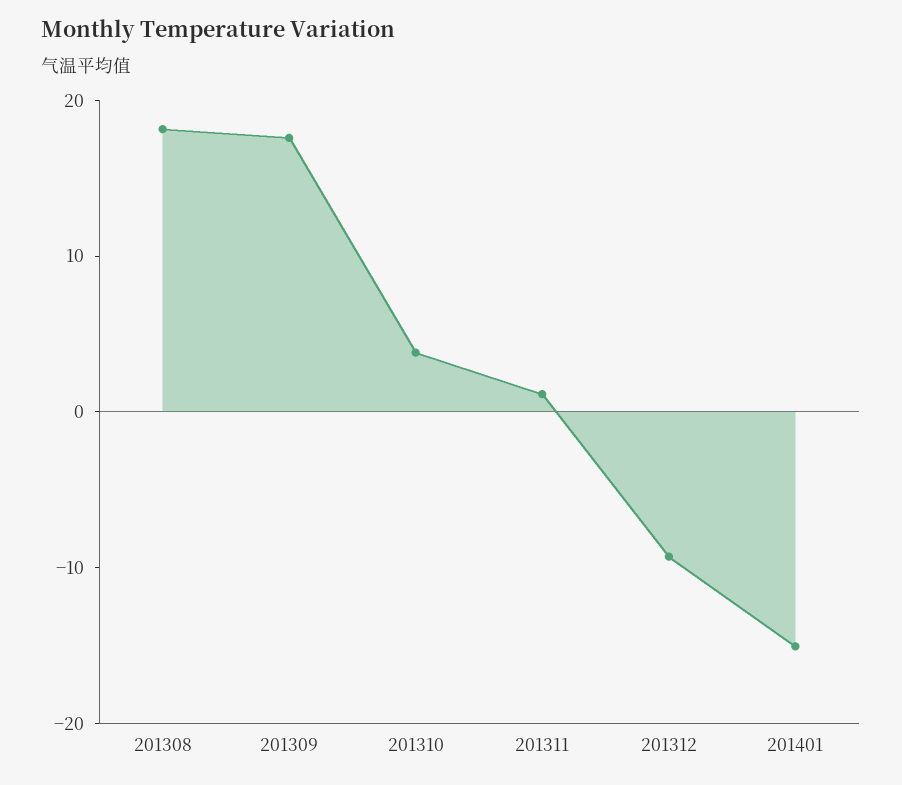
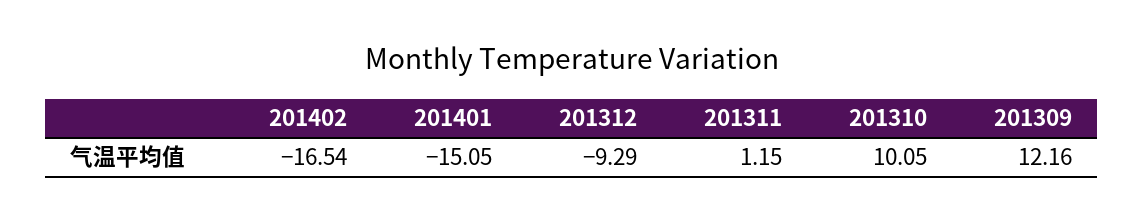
201308: 18 -> none
201309: 18 -> 12.16
201310: 4 -> 10.05
201402: none -> -16.54

